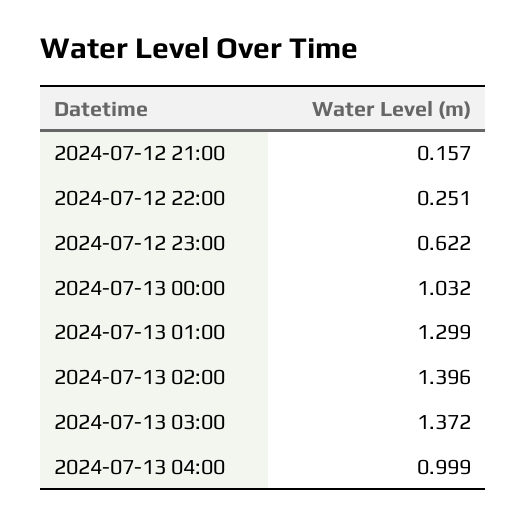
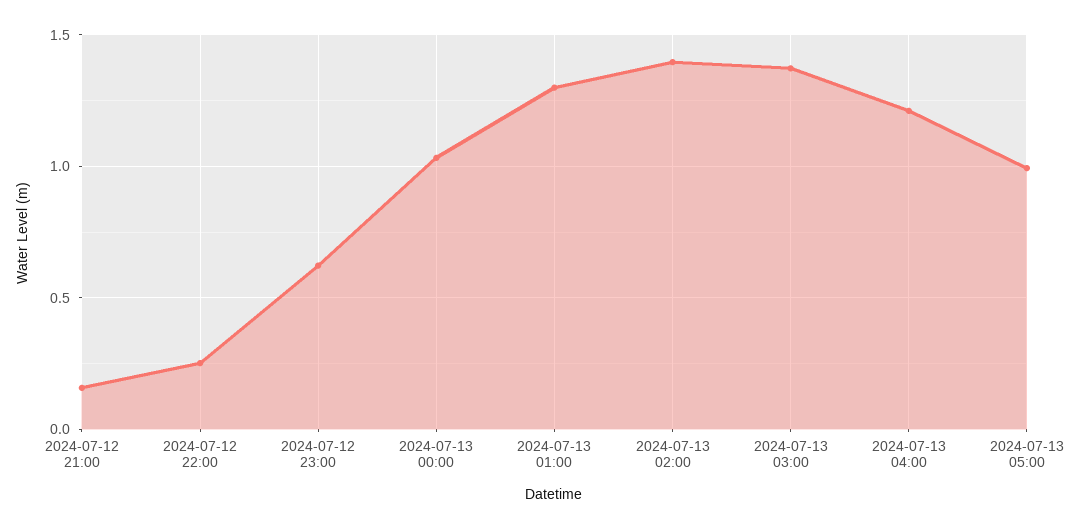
2024-07-13 04:00: 0.999 -> 1.2
2024-07-13 05:00: none -> 1

